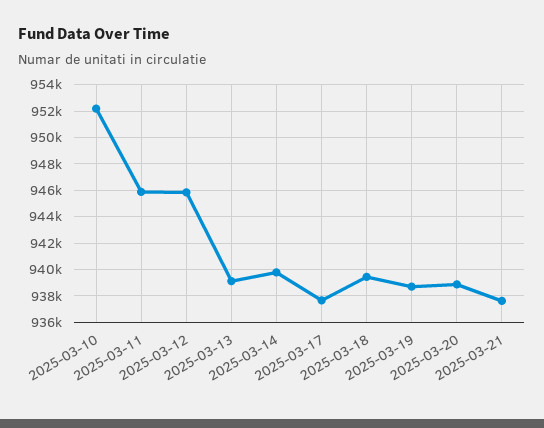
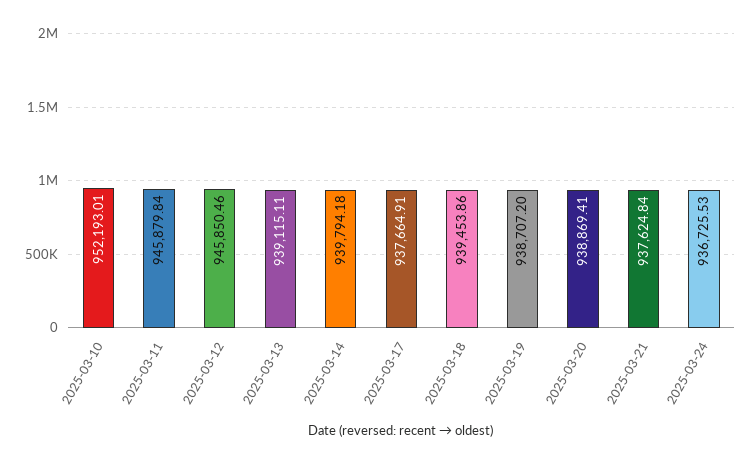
2025-03-24: none -> 936725.53

